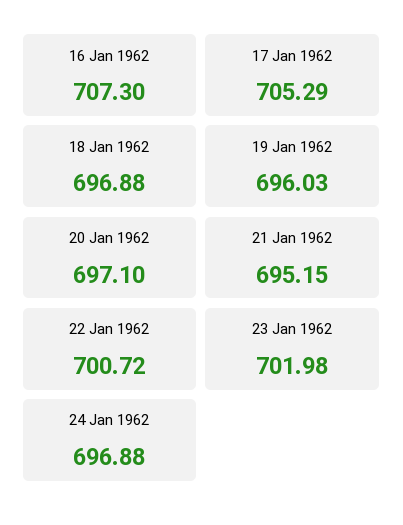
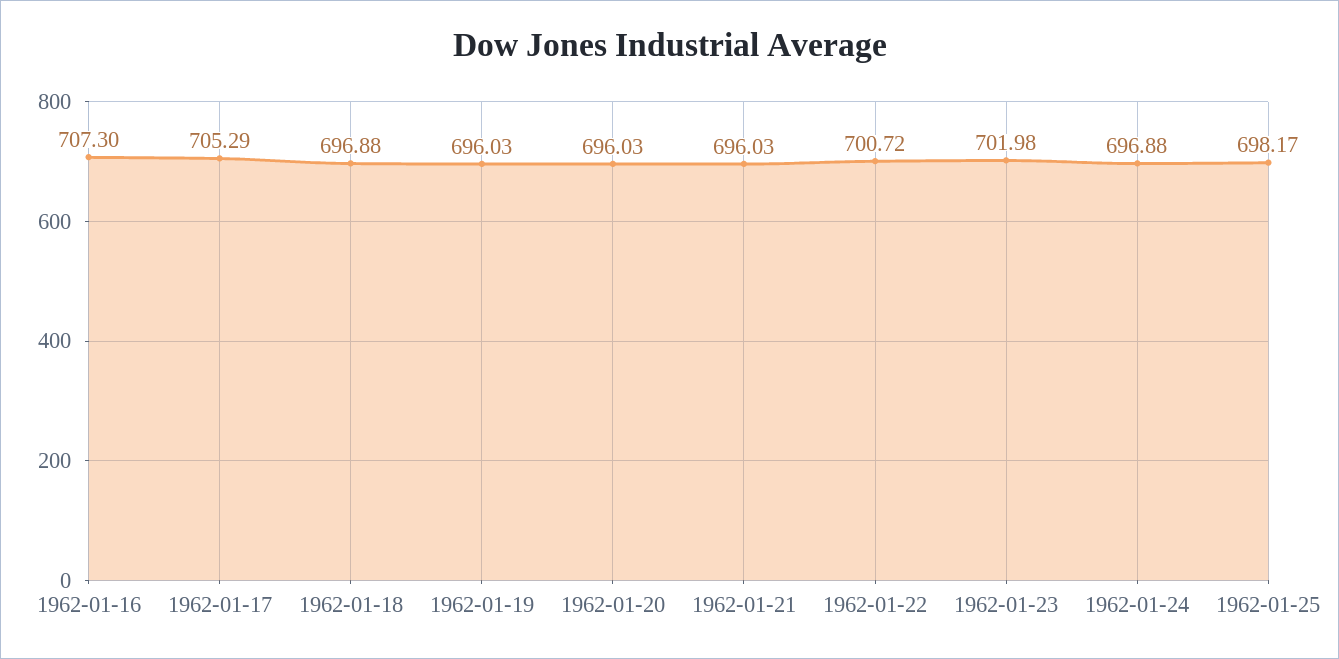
20 Jan 1962: 697.1 -> 696.03
21 Jan 1962: 695.15 -> 696.03
1962-01-25: none -> 698.17

